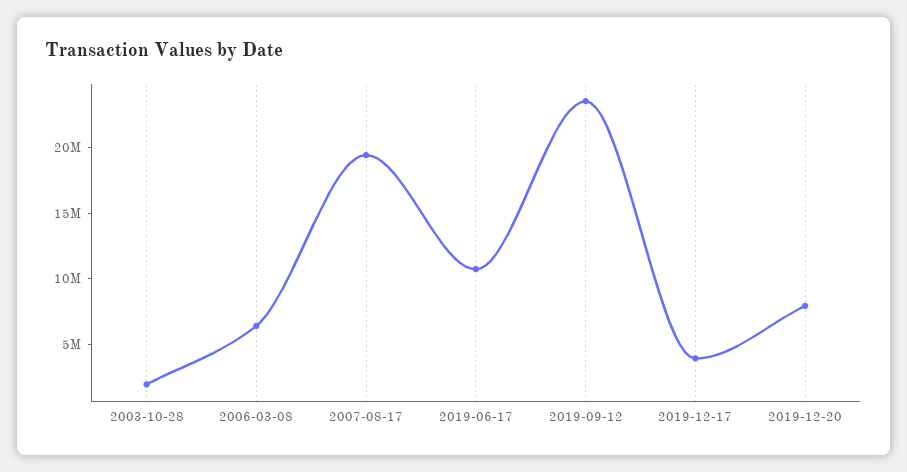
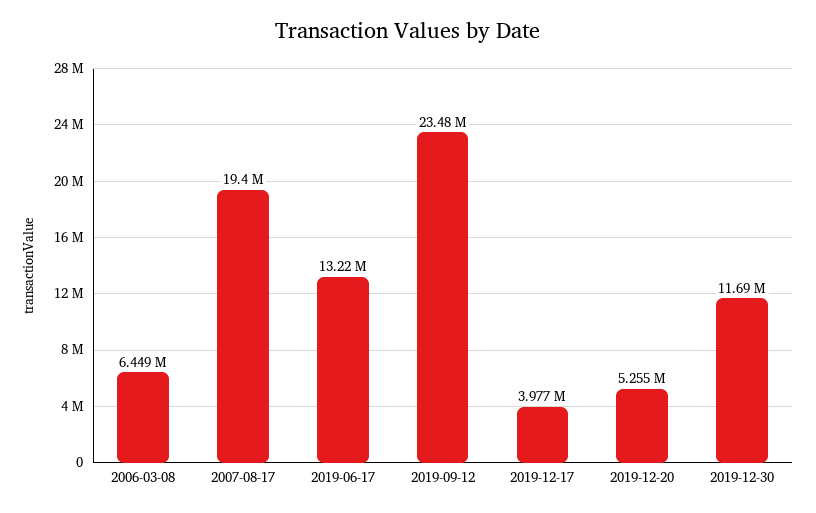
2003-10-28: 2000000 -> none
2019-06-17: 11000000 -> 13220000
2019-12-20: 8000000 -> 5255000
2019-12-30: none -> 11690000

